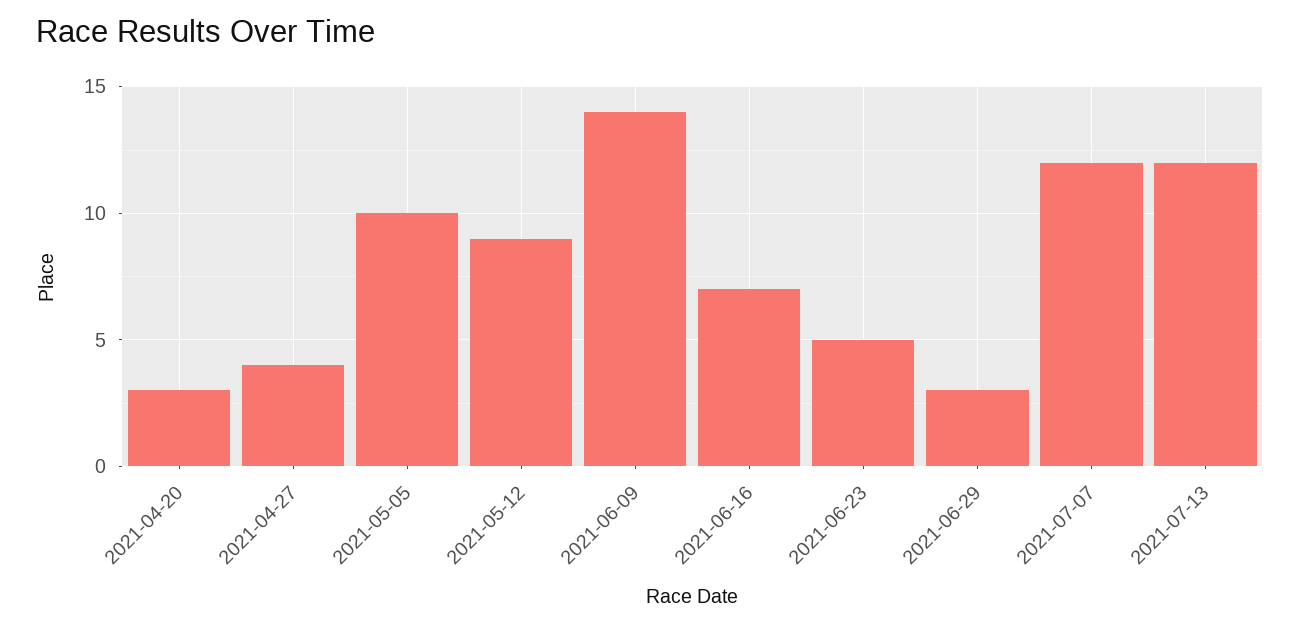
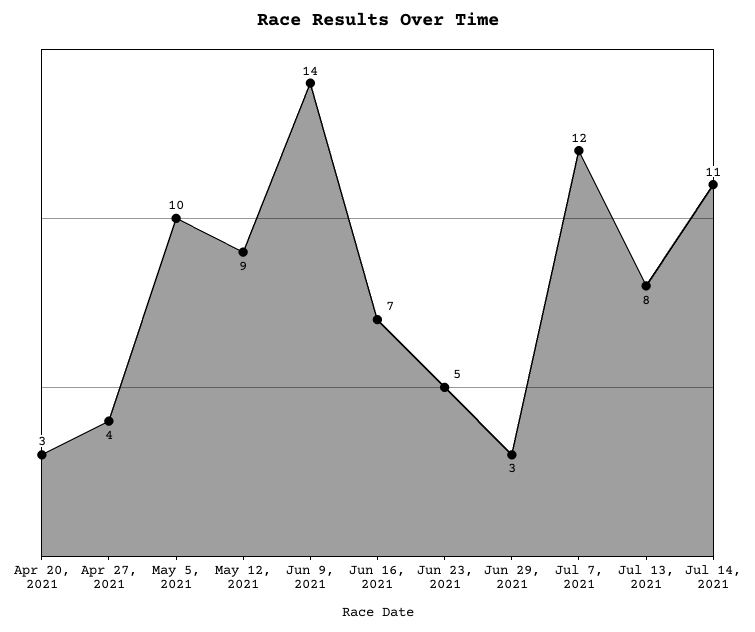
2021-07-13: 12 -> 8
Jul 14, 2021: none -> 11

